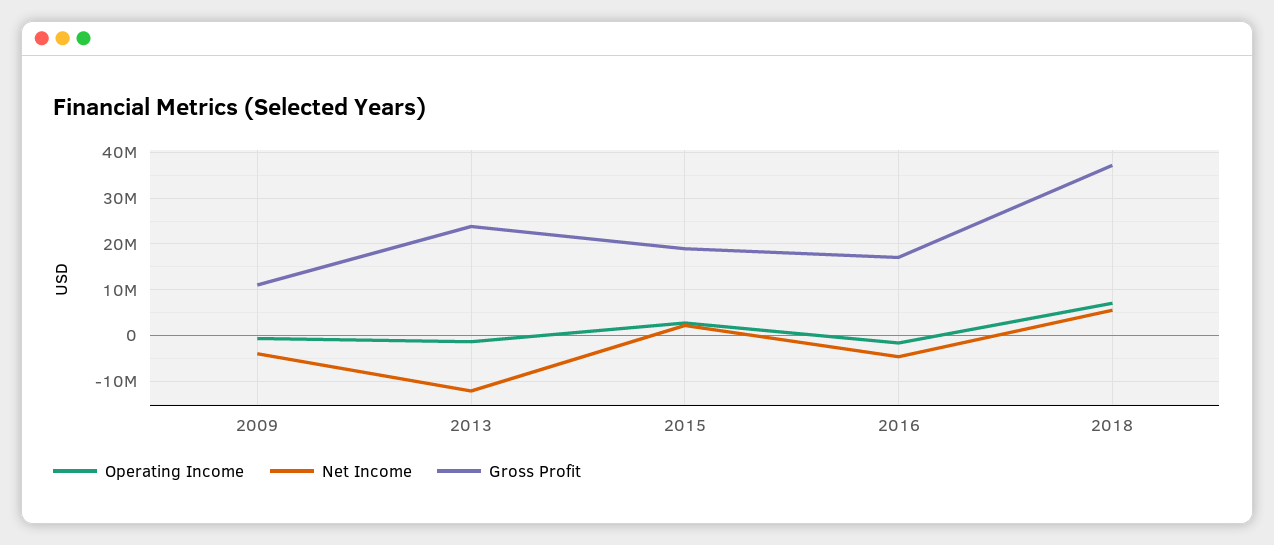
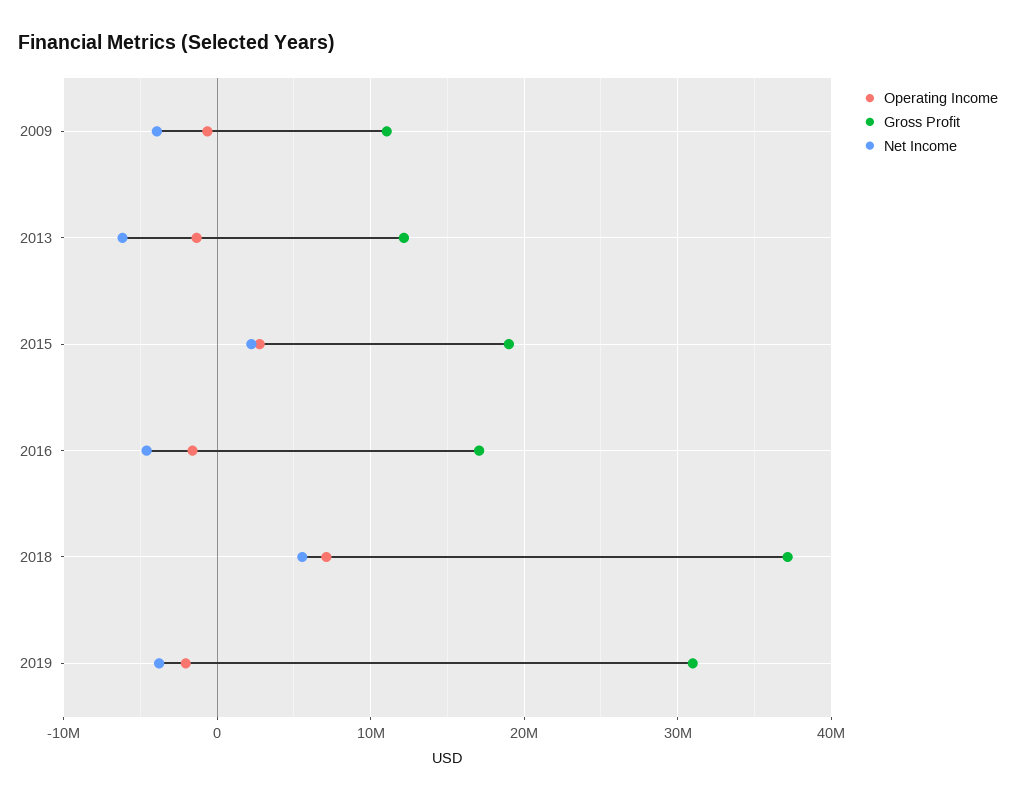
Net Income, 2013: -12000000 -> -6000000
Gross Profit, 2013: 24000000 -> 12000000
Operating Income, 2019: none -> -2000000
Gross Profit, 2019: none -> 31000000
Net Income, 2019: none -> -4000000

